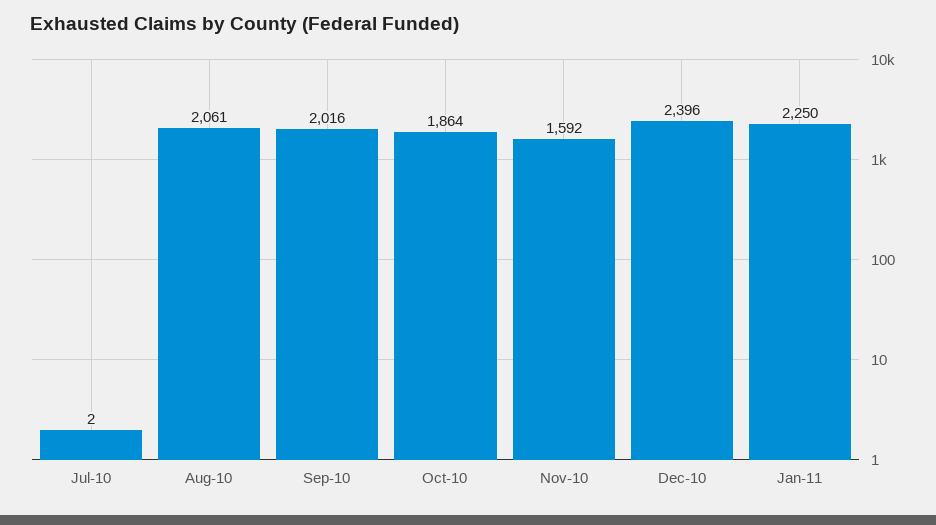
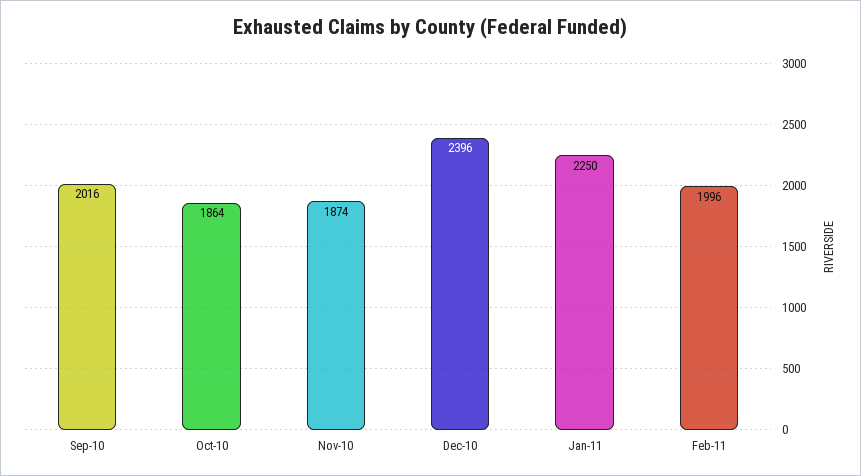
Jul-10: 2 -> none
Aug-10: 2061 -> none
Nov-10: 1592 -> 1874
Feb-11: none -> 1996

